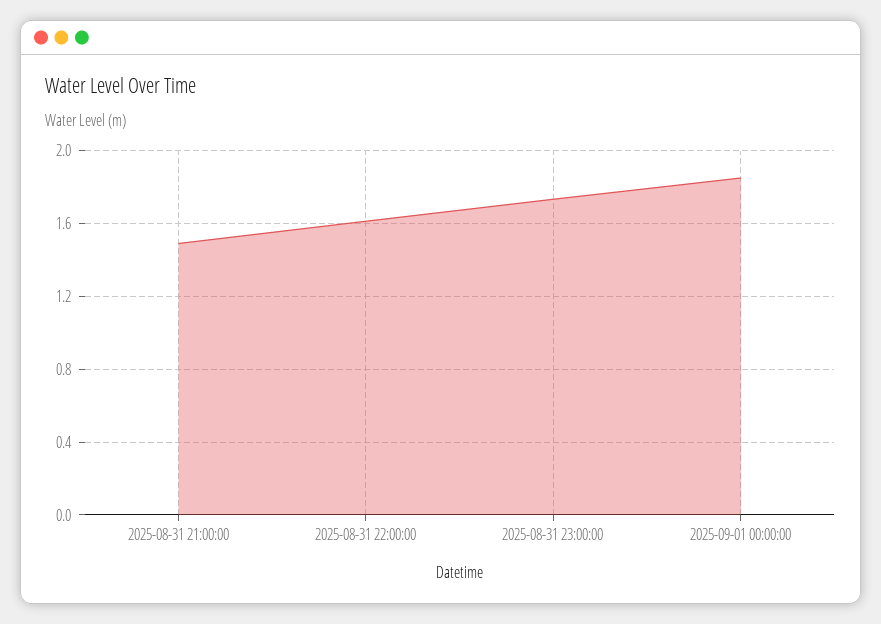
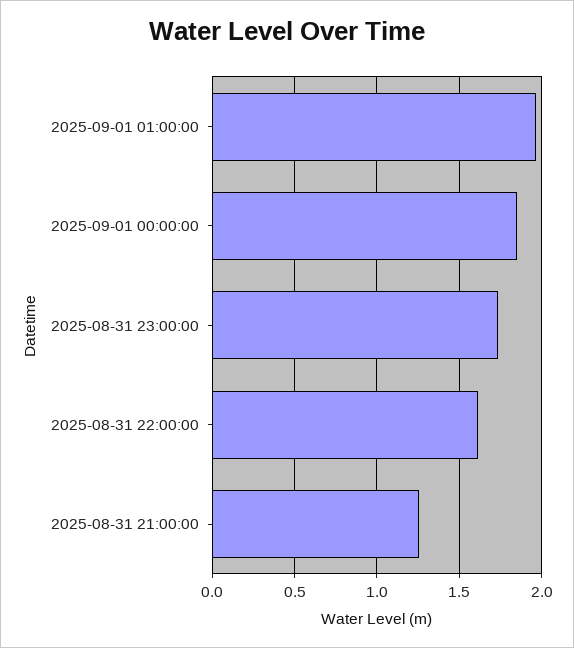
2025-08-31 21:00:00: 1.5 -> 1.25
2025-09-01 01:00:00: none -> 1.95

